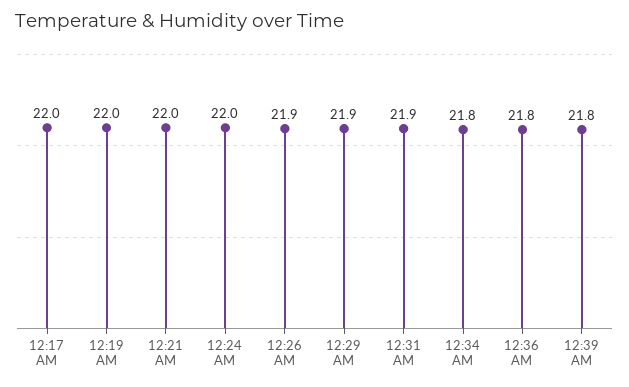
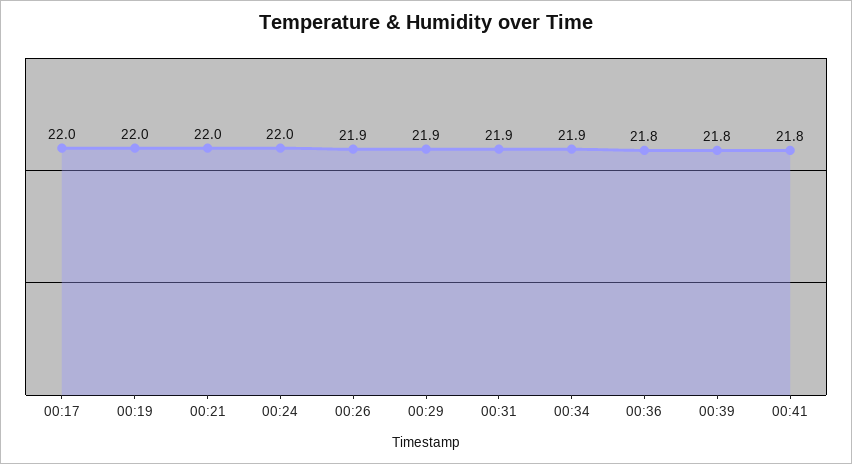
12:34 AM: 21.8 -> 21.9
00:41: none -> 21.8

